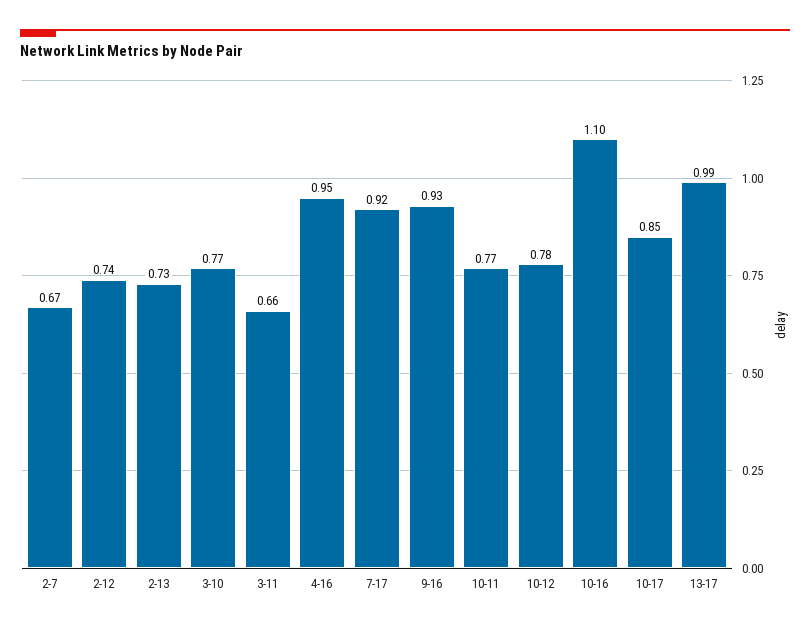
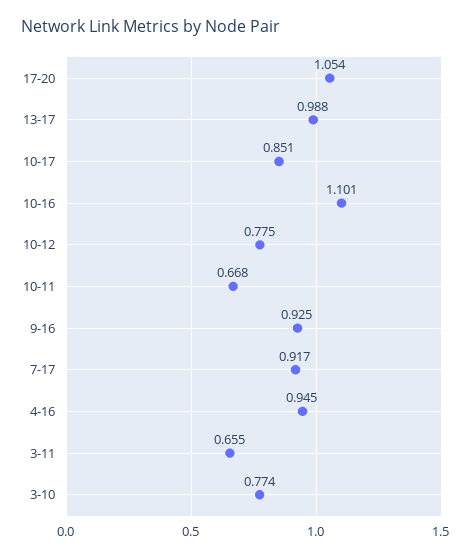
2-7: 0.67 -> none
2-12: 0.74 -> none
2-13: 0.73 -> none
10-11: 0.77 -> 0.668
17-20: none -> 1.054

